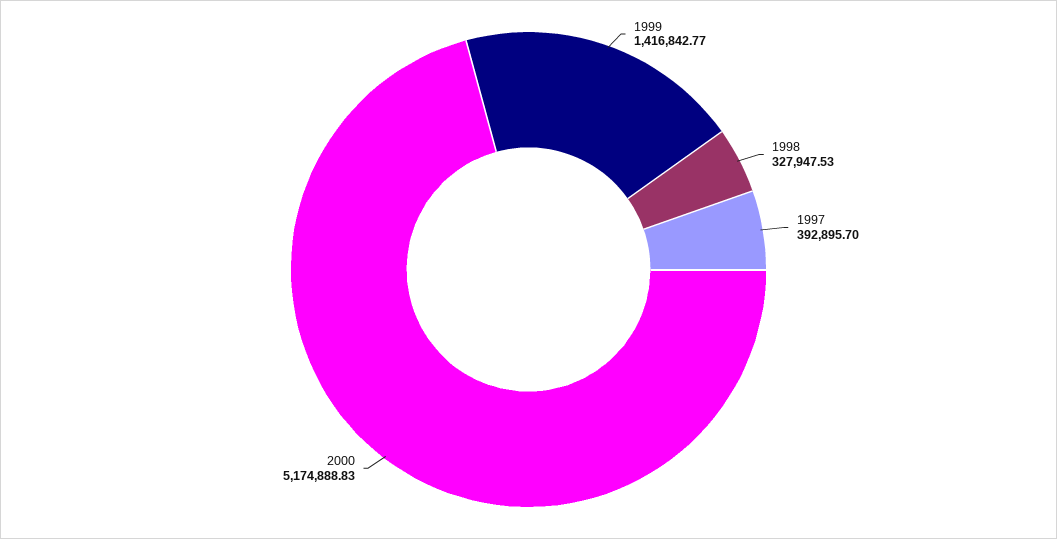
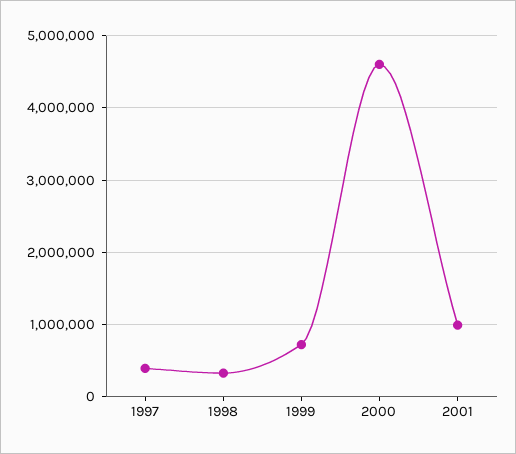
1999: 1416842.77 -> 700000
2000: 5174888.83 -> 4600000
2001: none -> 1000000

